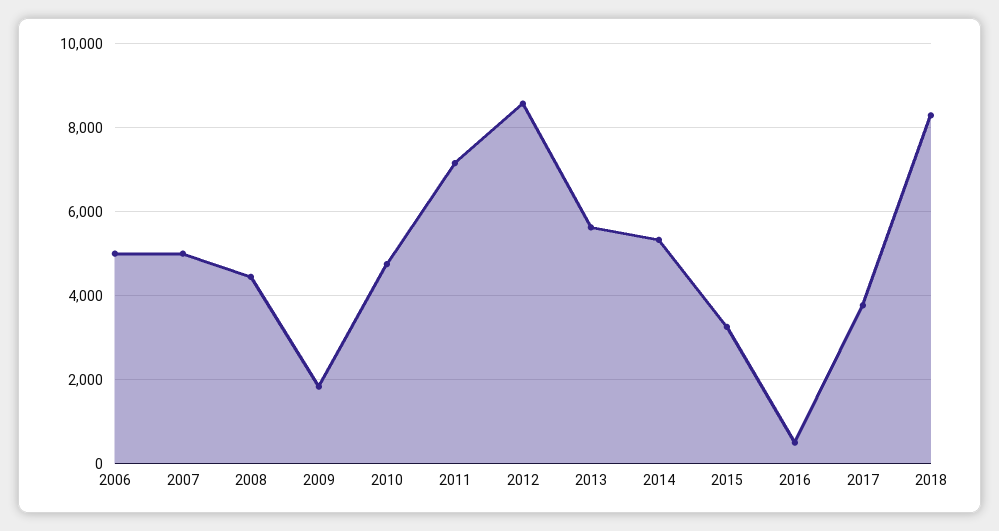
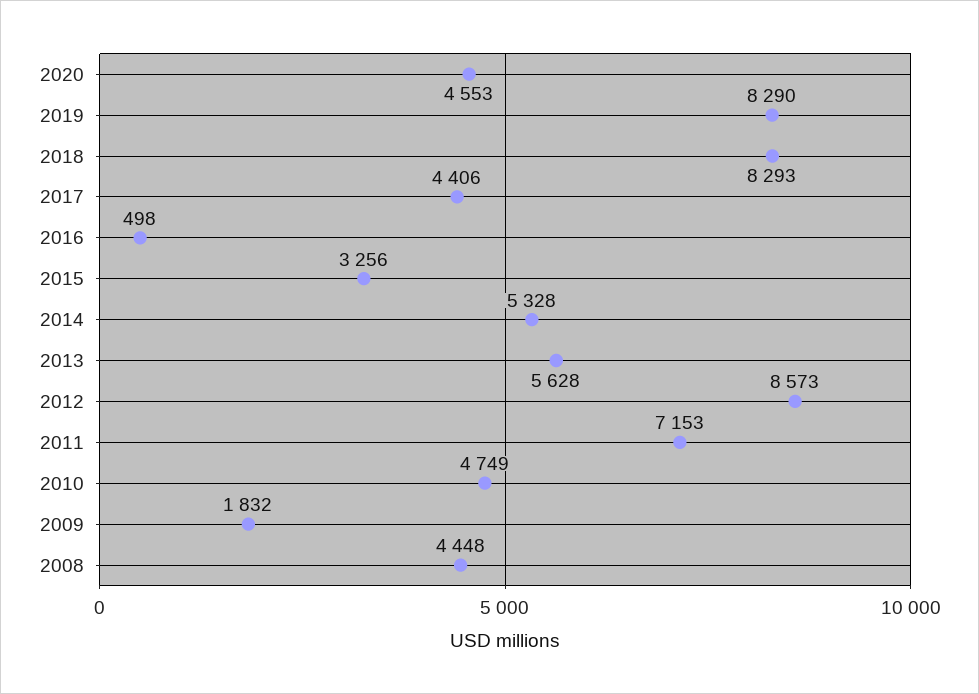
2006: 5000 -> none
2007: 5000 -> none
2017: 3800 -> 4406
2020: none -> 4553
2019: none -> 8290

